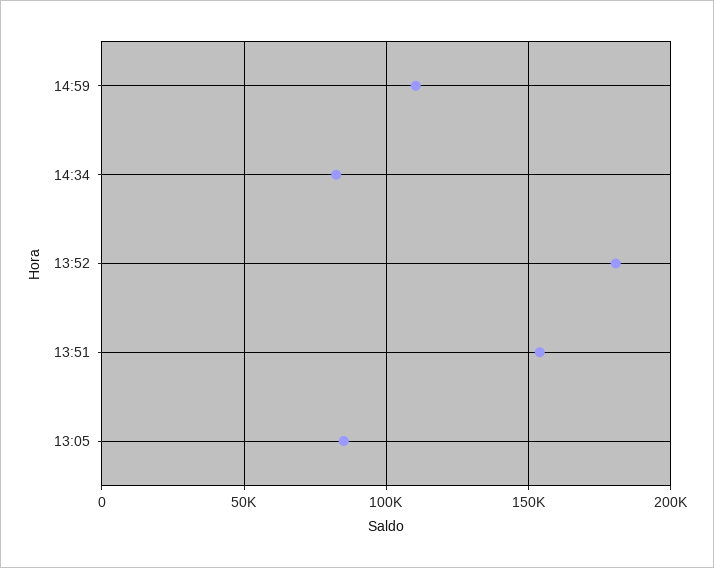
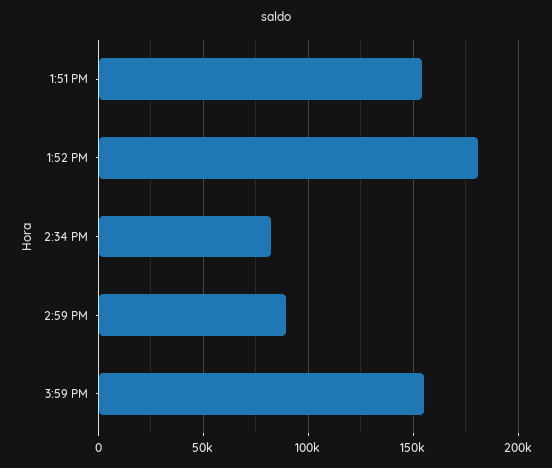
14:59: 110000 -> 90000
13:05: 85000 -> none
3:59 PM: none -> 155000

